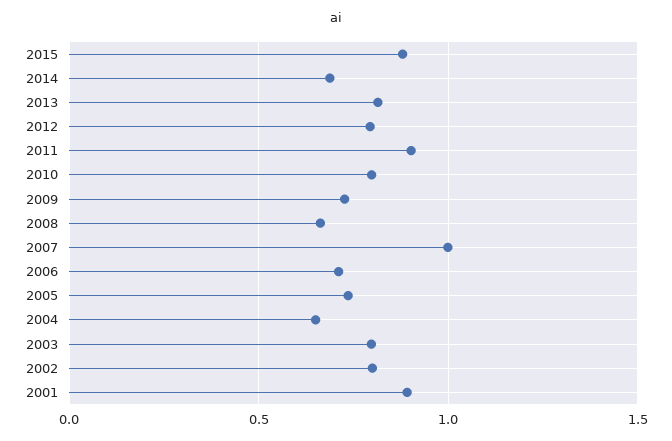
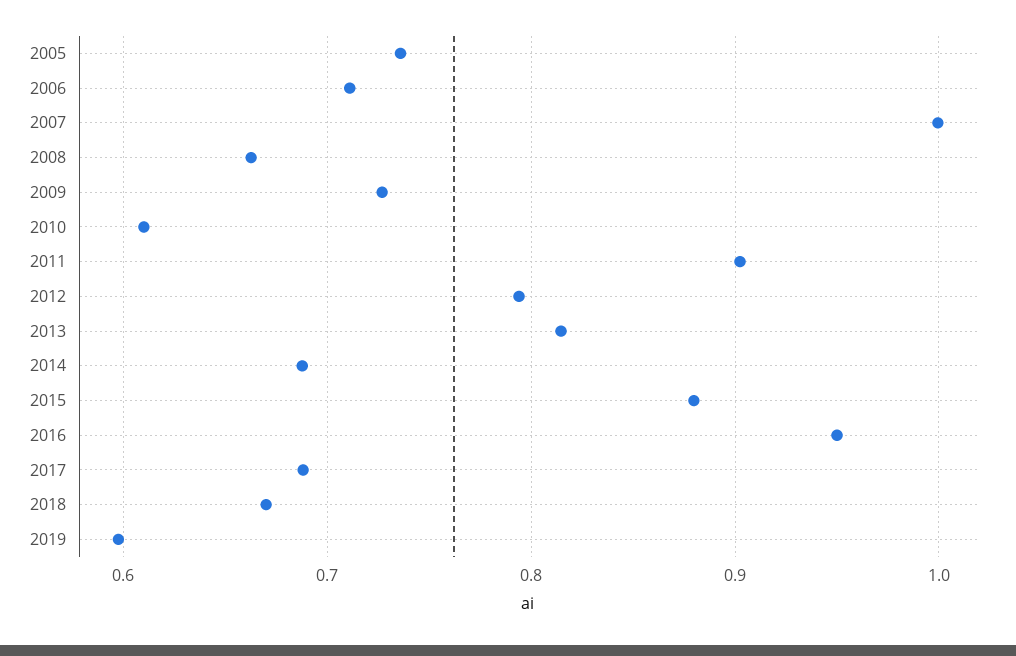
2010: 0.8 -> 0.61
2004: 0.65 -> none
2003: 0.8 -> none
2002: 0.8 -> none
2001: 0.9 -> none
2016: none -> 0.95
2017: none -> 0.69
2018: none -> 0.67
2019: none -> 0.6

